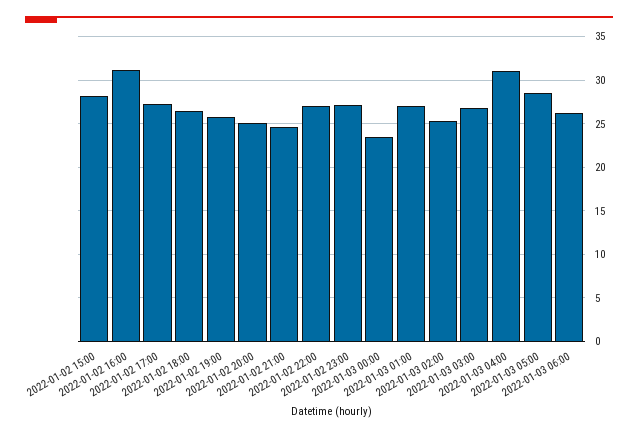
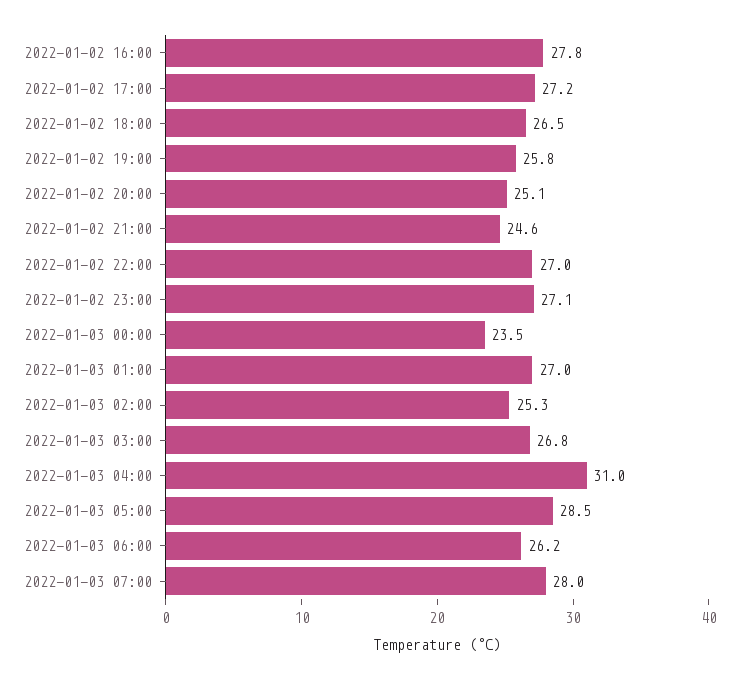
2022-01-02 15:00: 28 -> none
2022-01-02 16:00: 31 -> 27.8
2022-01-03 07:00: none -> 28

